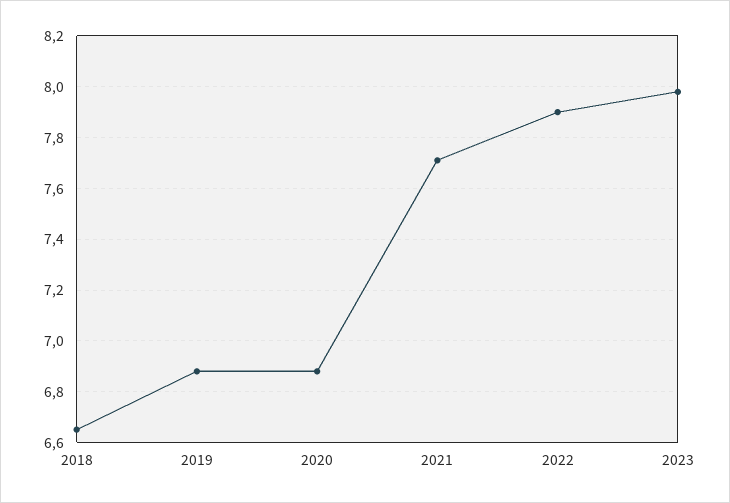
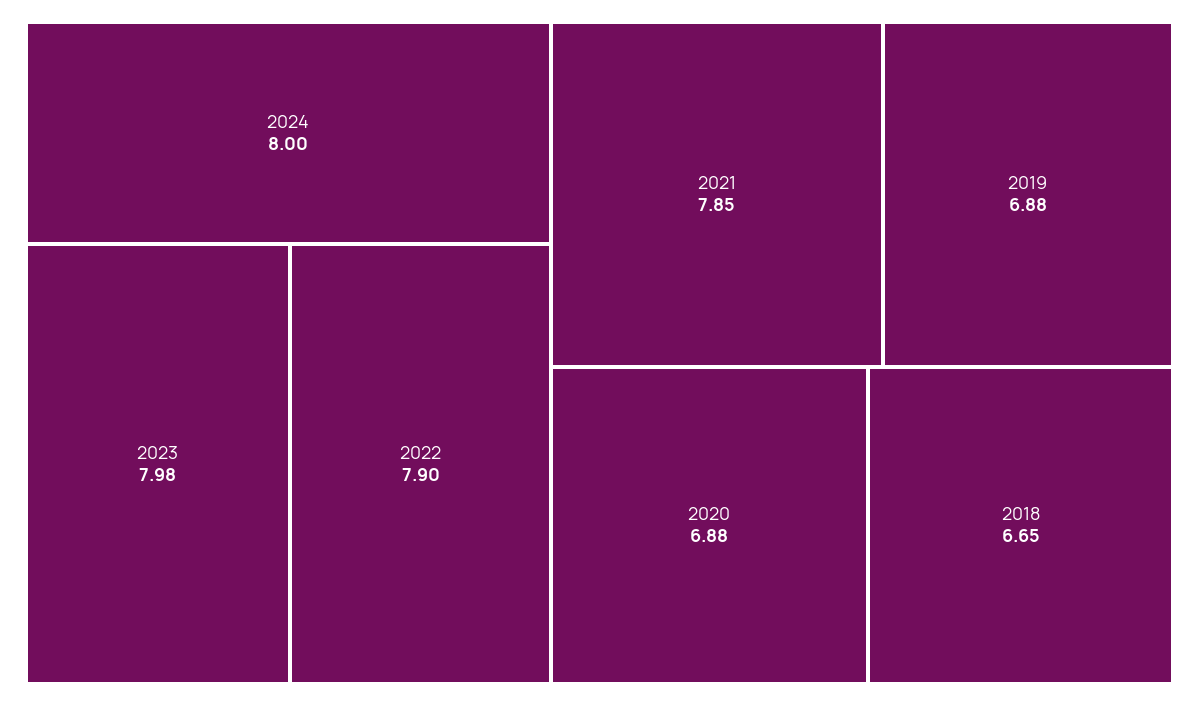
2021: 7.7 -> 7.85
2024: none -> 8

